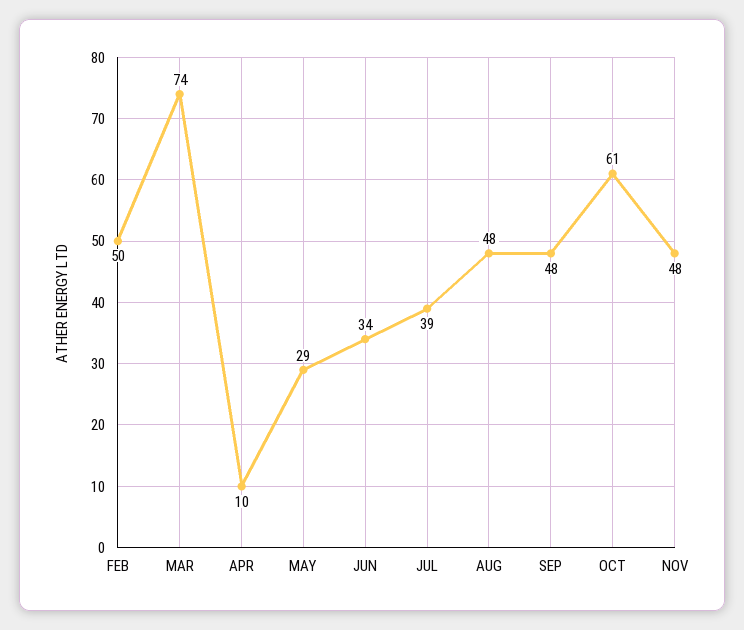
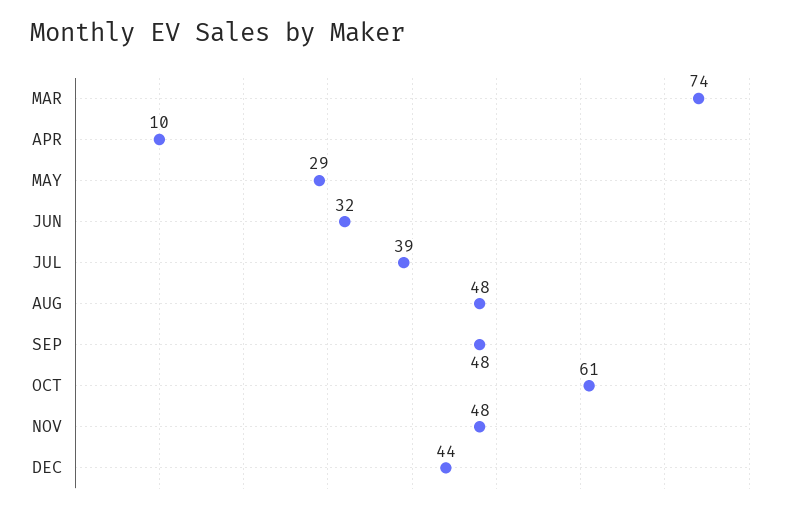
FEB: 50 -> none
JUN: 34 -> 32
DEC: none -> 44

